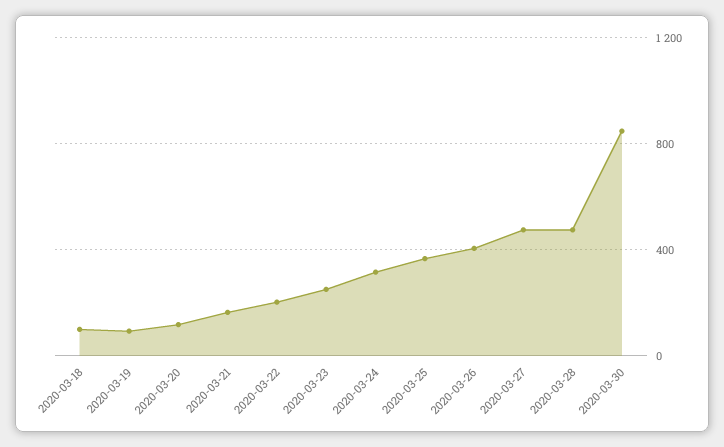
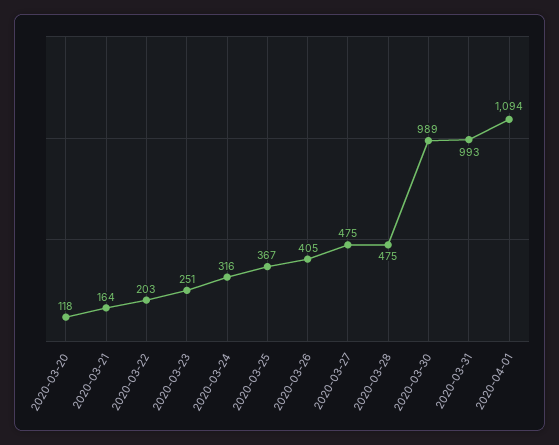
2020-03-18: 100 -> none
2020-03-19: 100 -> none
2020-03-30: 850 -> 989
2020-03-31: none -> 993
2020-04-01: none -> 1094

